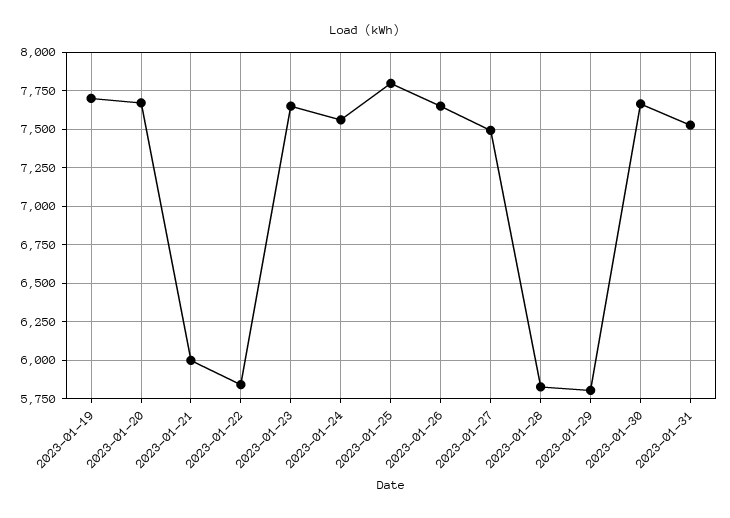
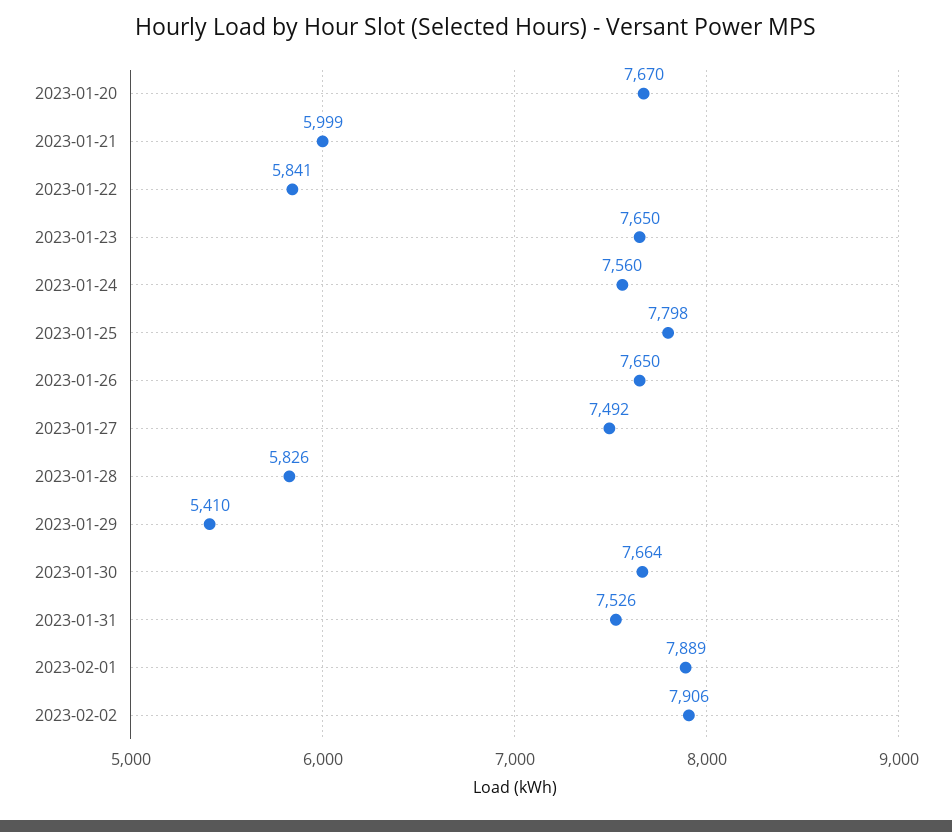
2023-01-19: 7700 -> none
2023-01-29: 5800 -> 5410
2023-02-01: none -> 7889
2023-02-02: none -> 7906

